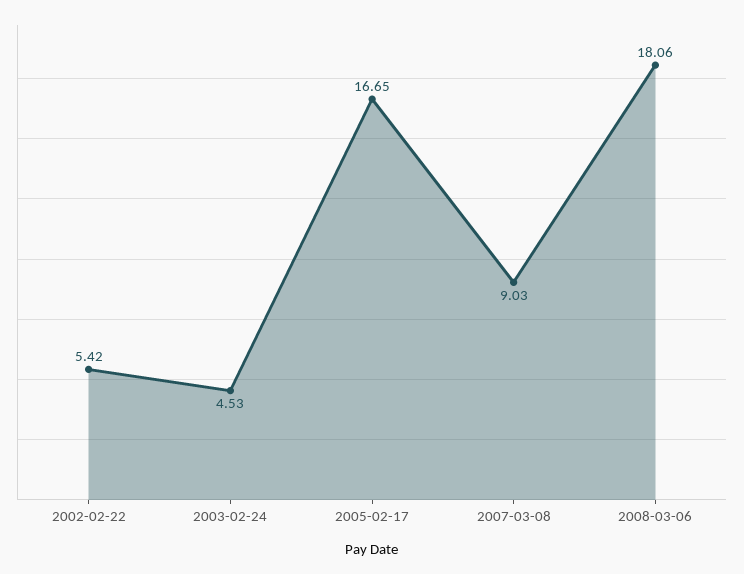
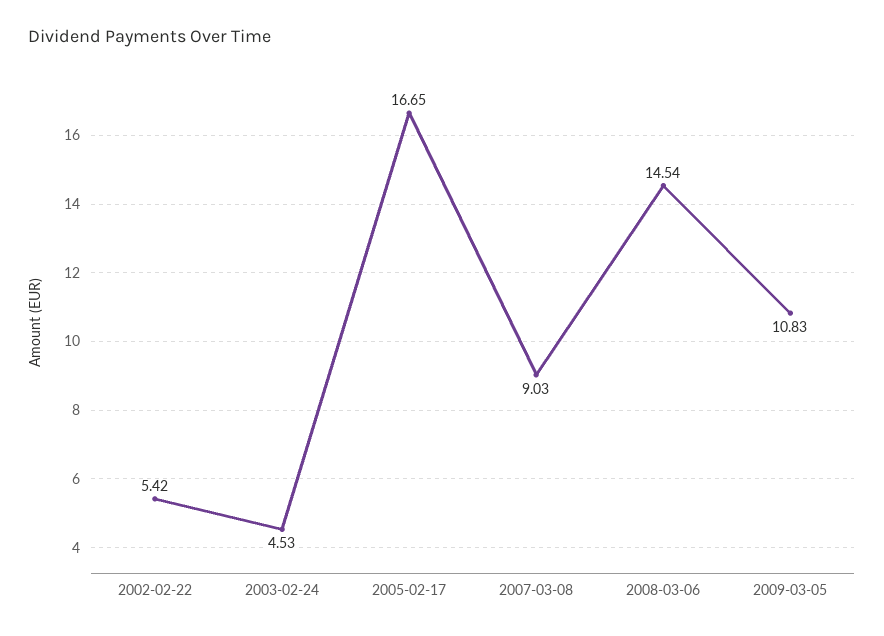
2008-03-06: 18.06 -> 14.54
2009-03-05: none -> 10.83

